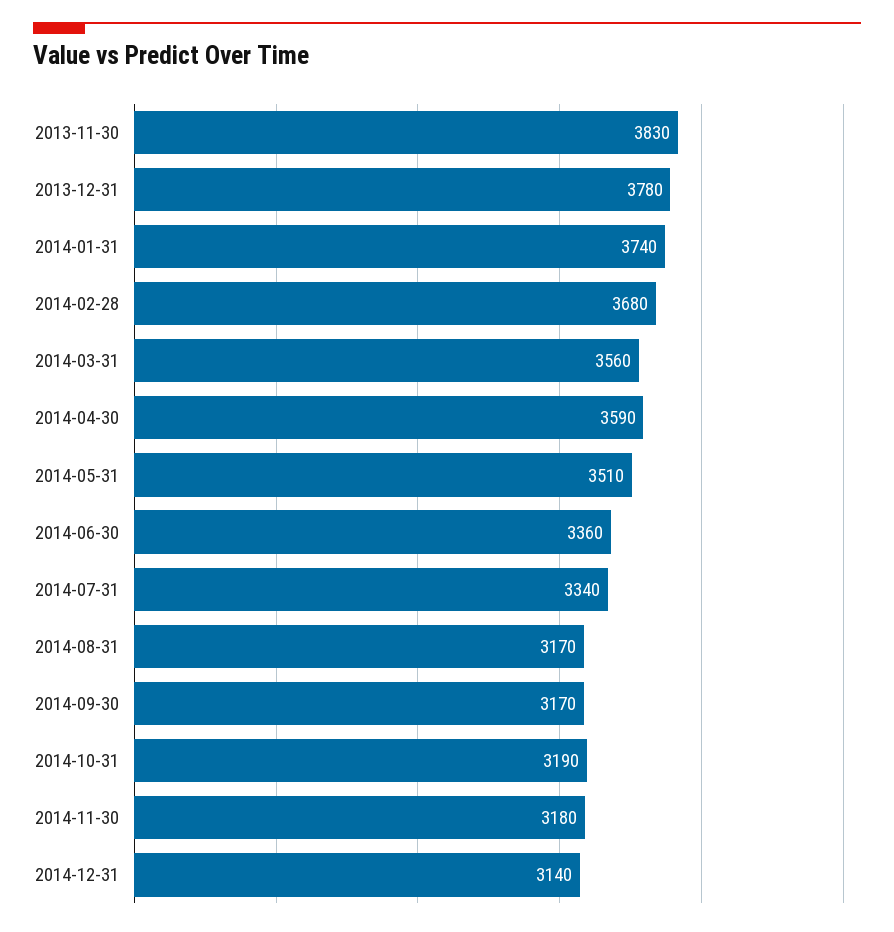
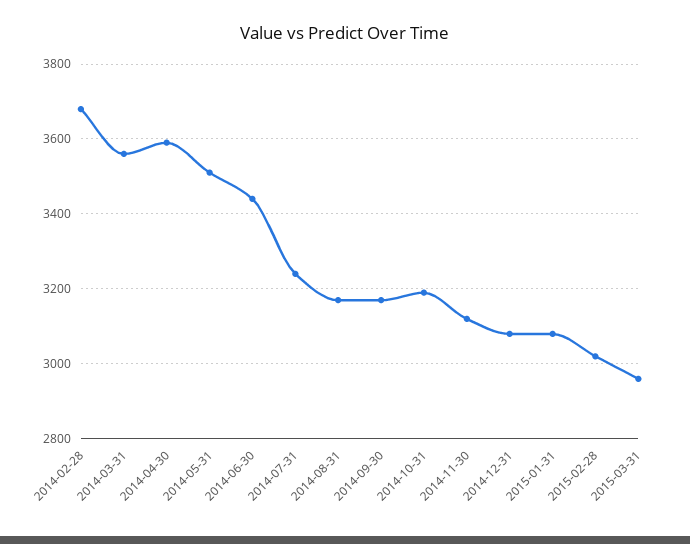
2013-11-30: 3830 -> none
2013-12-31: 3780 -> none
2014-01-31: 3740 -> none
2014-06-30: 3360 -> 3440
2014-07-31: 3340 -> 3240
2014-11-30: 3180 -> 3120
2014-12-31: 3140 -> 3080
2015-01-31: none -> 3080
2015-02-28: none -> 3020
2015-03-31: none -> 2960

